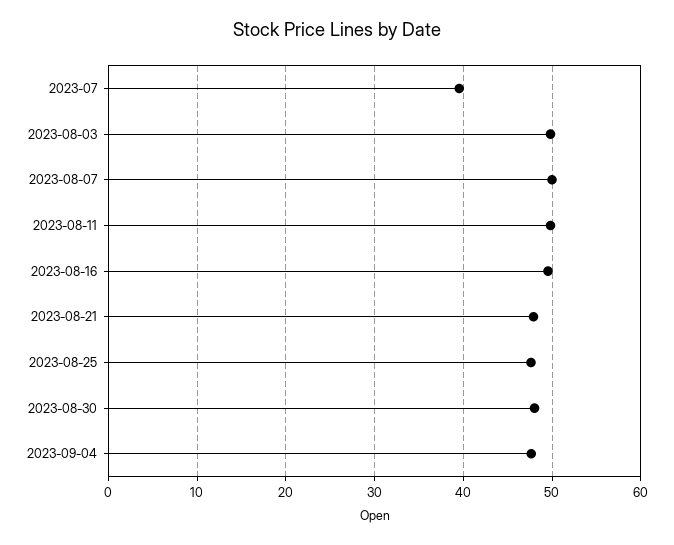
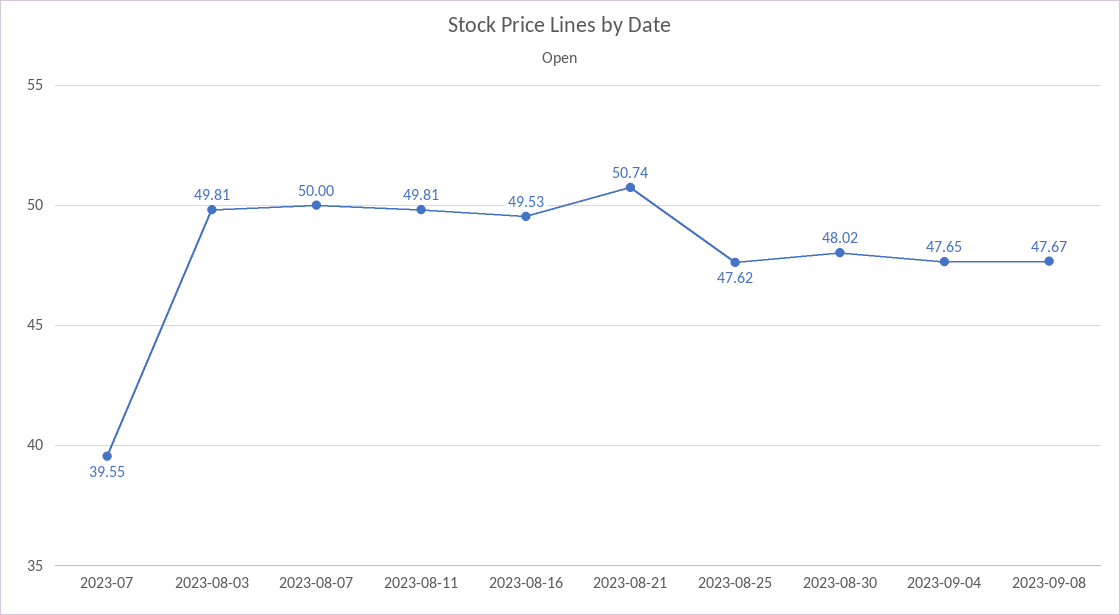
2023-08-21: 48 -> 50.74
2023-09-08: none -> 47.67

